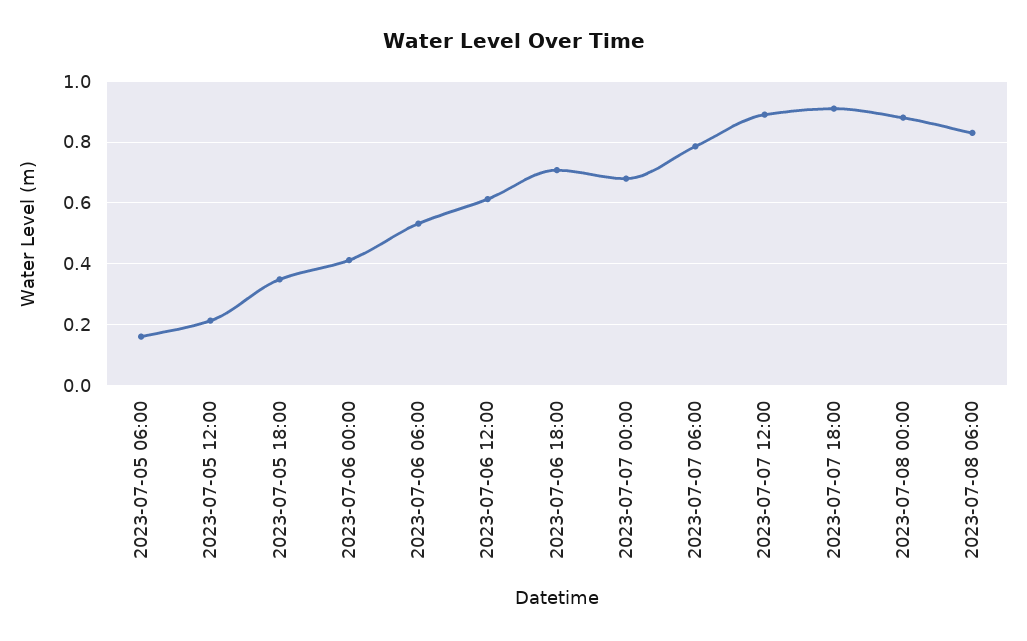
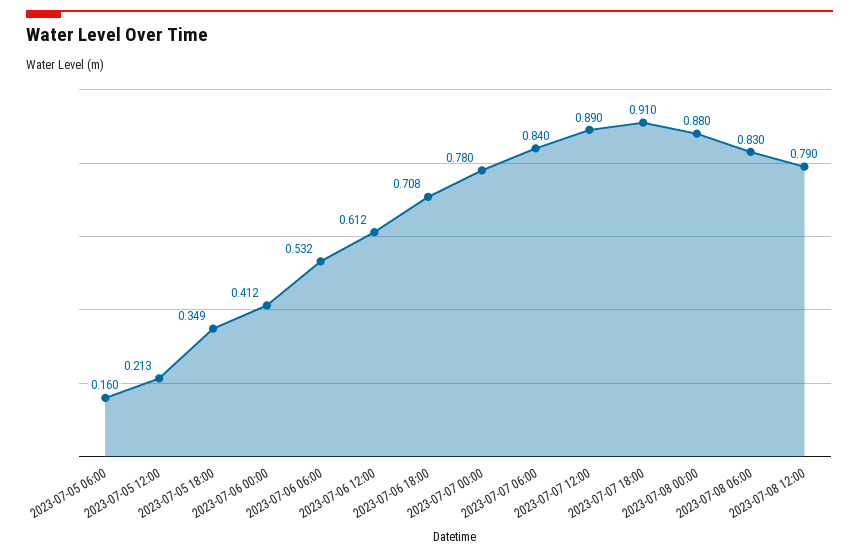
2023-07-07 00:00: 0.68 -> 0.78
2023-07-07 06:00: 0.78 -> 0.84
2023-07-08 12:00: none -> 0.79

